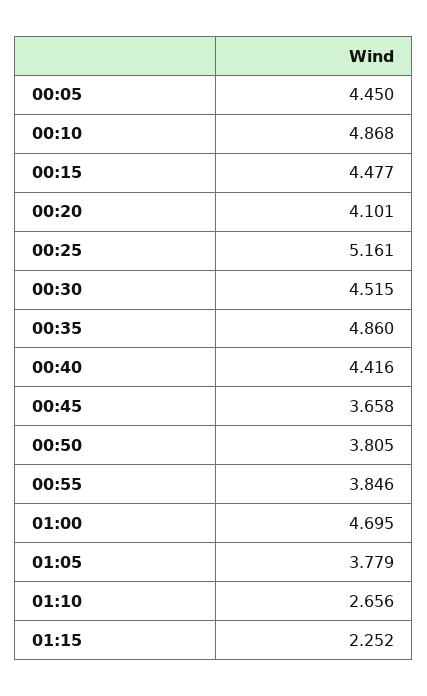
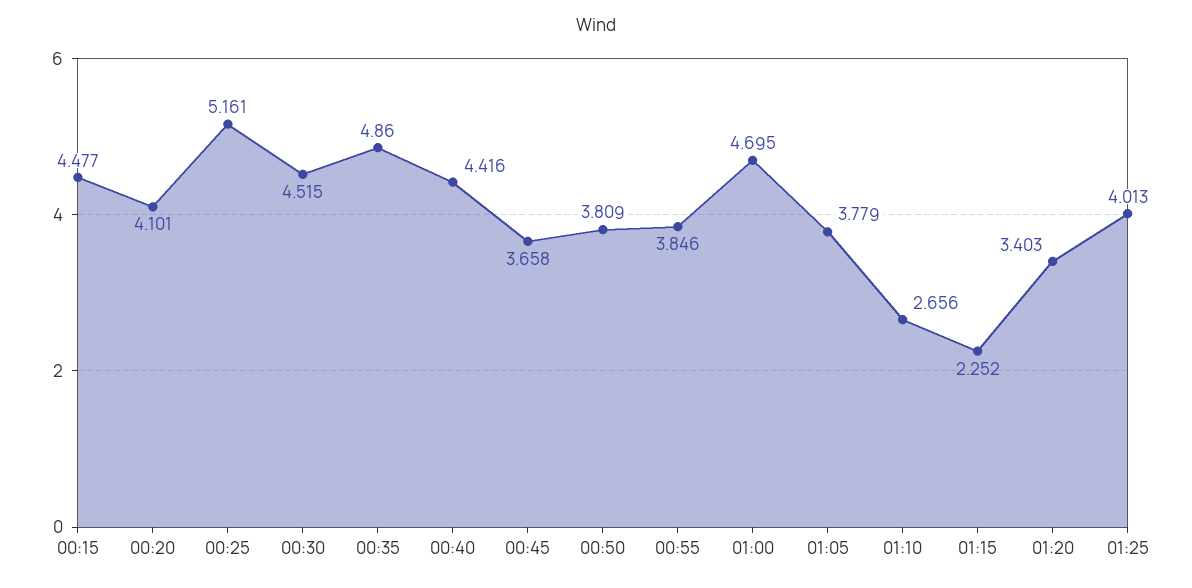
00:05: 4.45 -> none
00:10: 4.868 -> none
00:50: 3.805 -> 3.809
01:20: none -> 3.403
01:25: none -> 4.013

